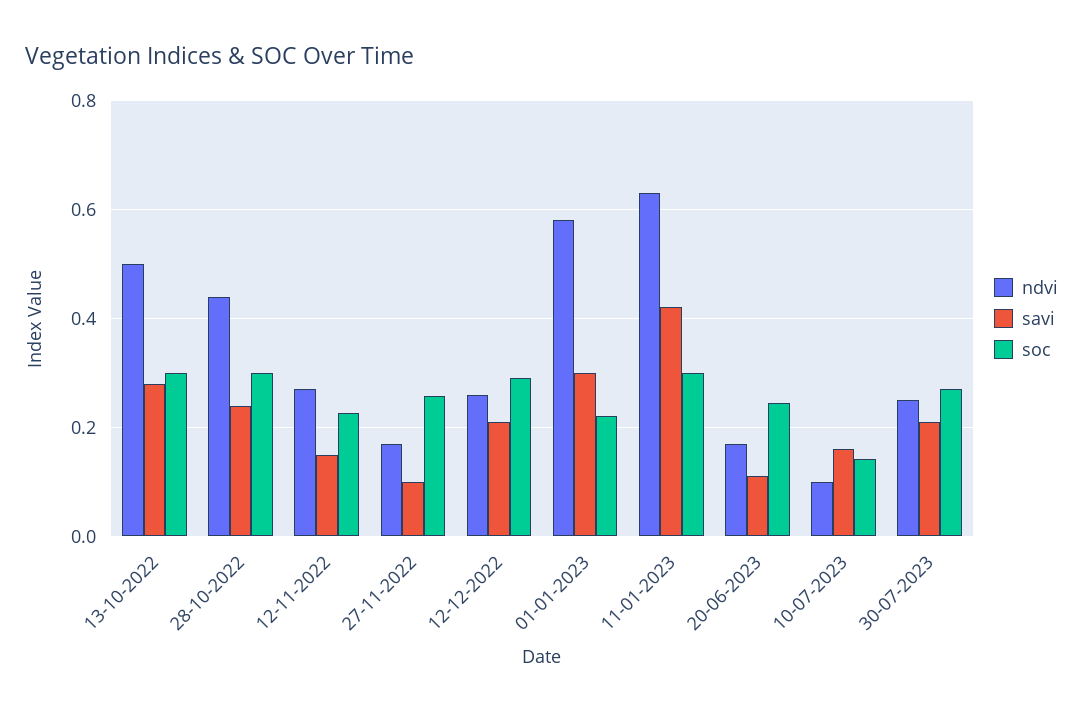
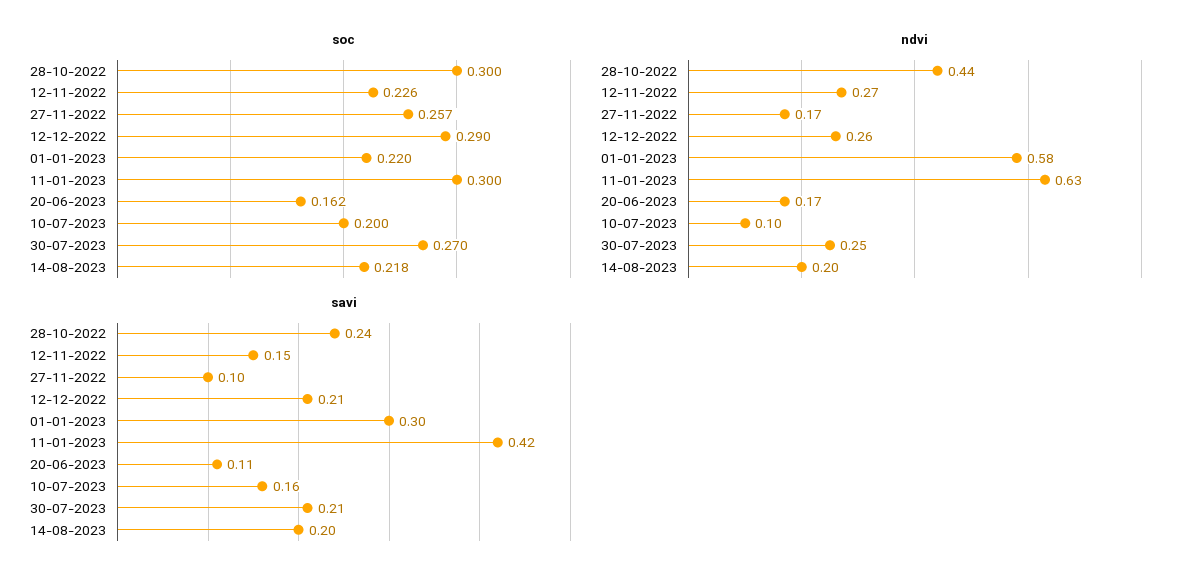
ndvi, 13-10-2022: 0.5 -> none
savi, 13-10-2022: 0.28 -> none
soc, 13-10-2022: 0.3 -> none
soc, 20-06-2023: 0.24 -> 0.162
soc, 10-07-2023: 0.14 -> 0.2
soc, 14-08-2023: none -> 0.218
ndvi, 14-08-2023: none -> 0.2
savi, 14-08-2023: none -> 0.2

